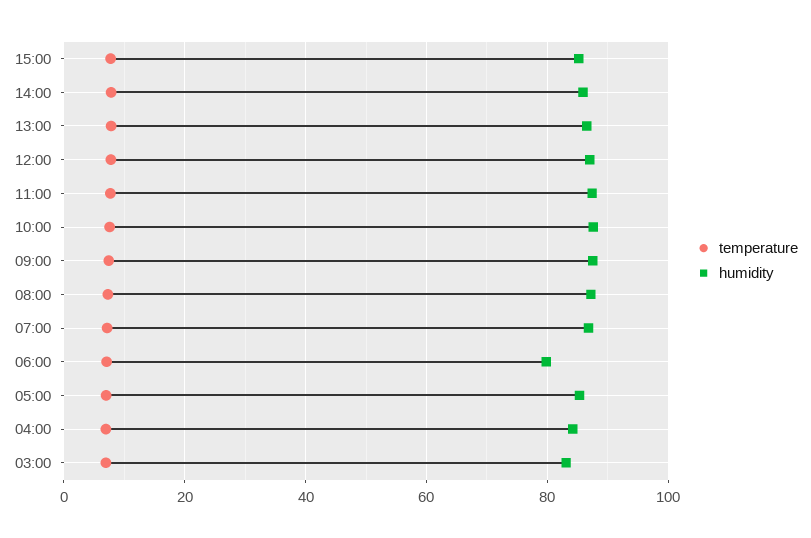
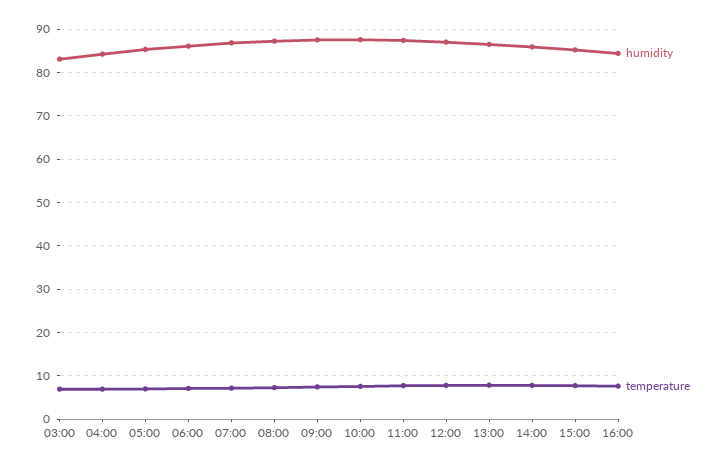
humidity, 06:00: 80 -> 86
humidity, 16:00: none -> 84
temperature, 16:00: none -> 8

